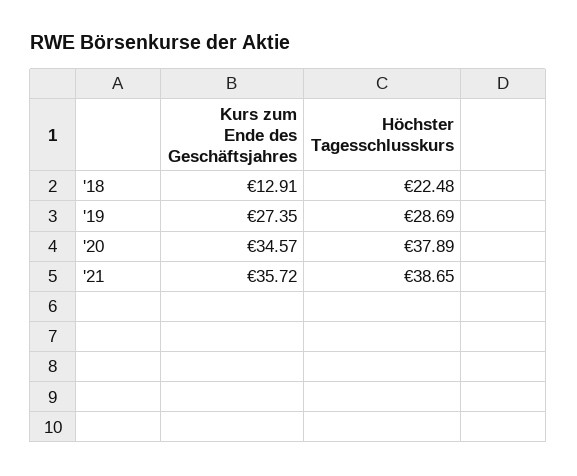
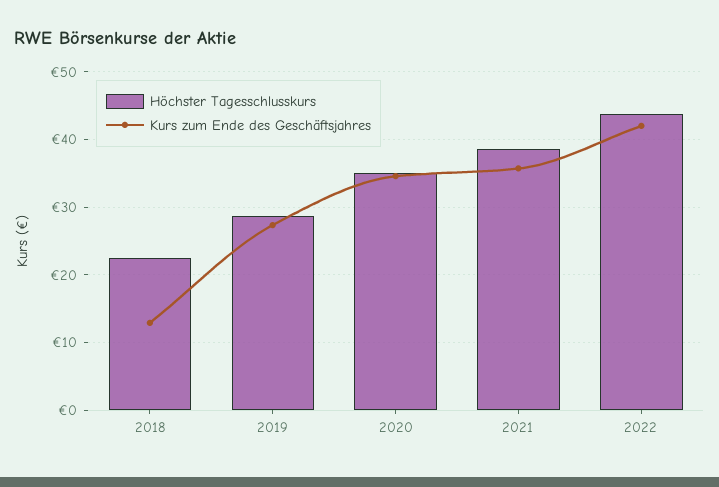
Höchster Tagesschlusskurs, '20: 37.89 -> 35
Höchster Tagesschlusskurs, 2022: none -> 44
Kurs zum Ende des Geschäftsjahres, 2022: none -> 42

